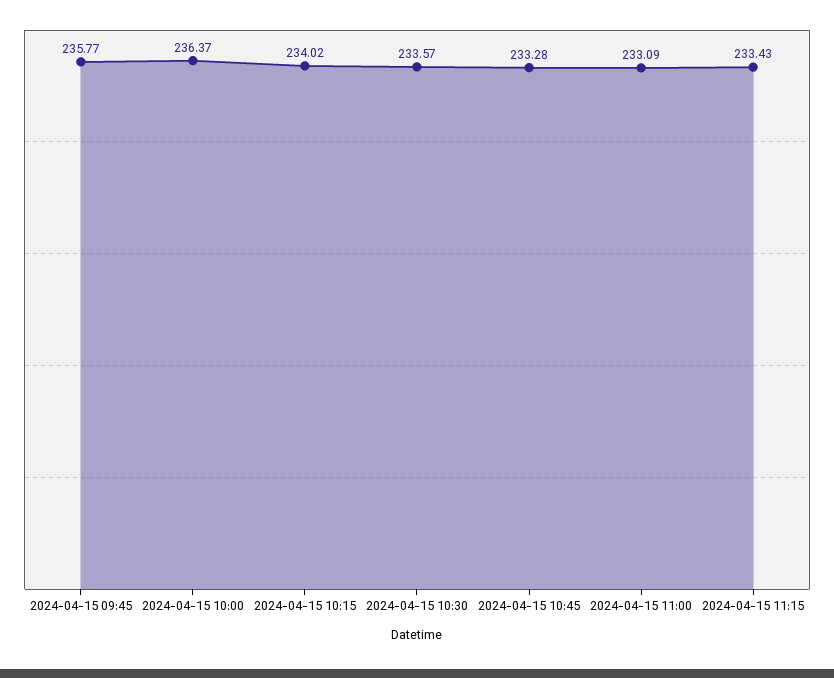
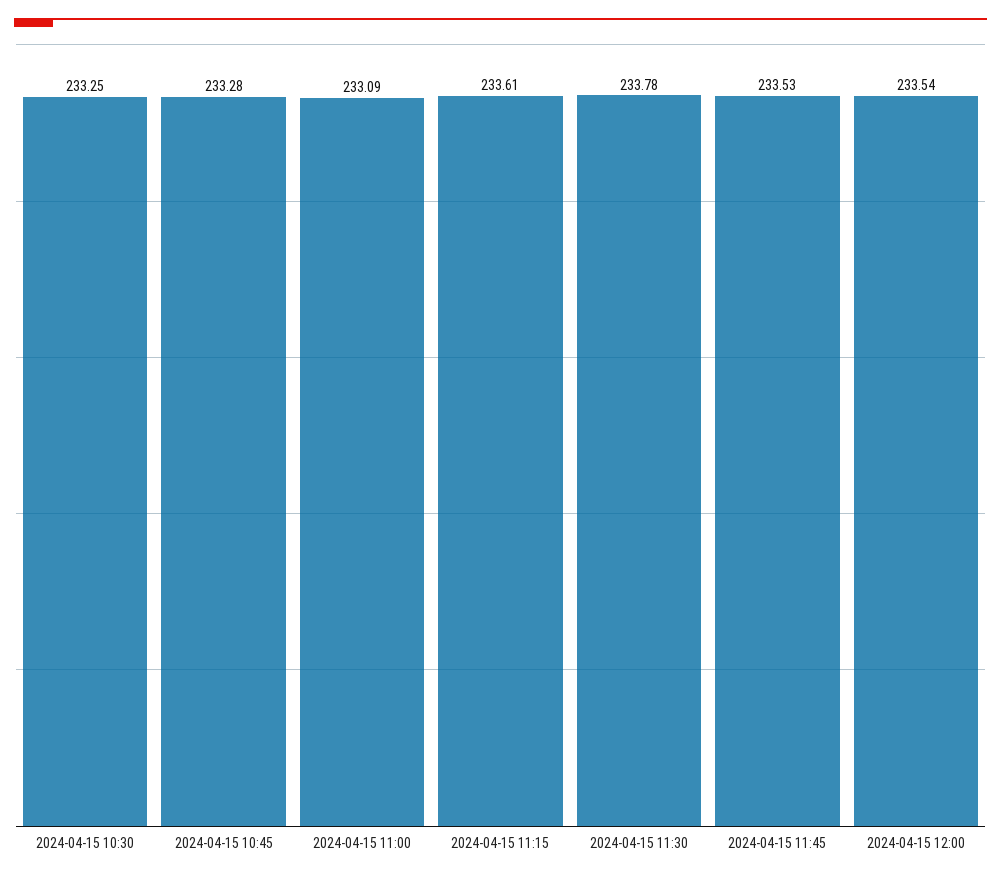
2024-04-15 09:45: 235.77 -> none
2024-04-15 10:00: 236.37 -> none
2024-04-15 10:15: 234.02 -> none
2024-04-15 10:30: 233.57 -> 233.25
2024-04-15 11:15: 233.43 -> 233.61
2024-04-15 11:30: none -> 233.78
2024-04-15 11:45: none -> 233.53
2024-04-15 12:00: none -> 233.54

